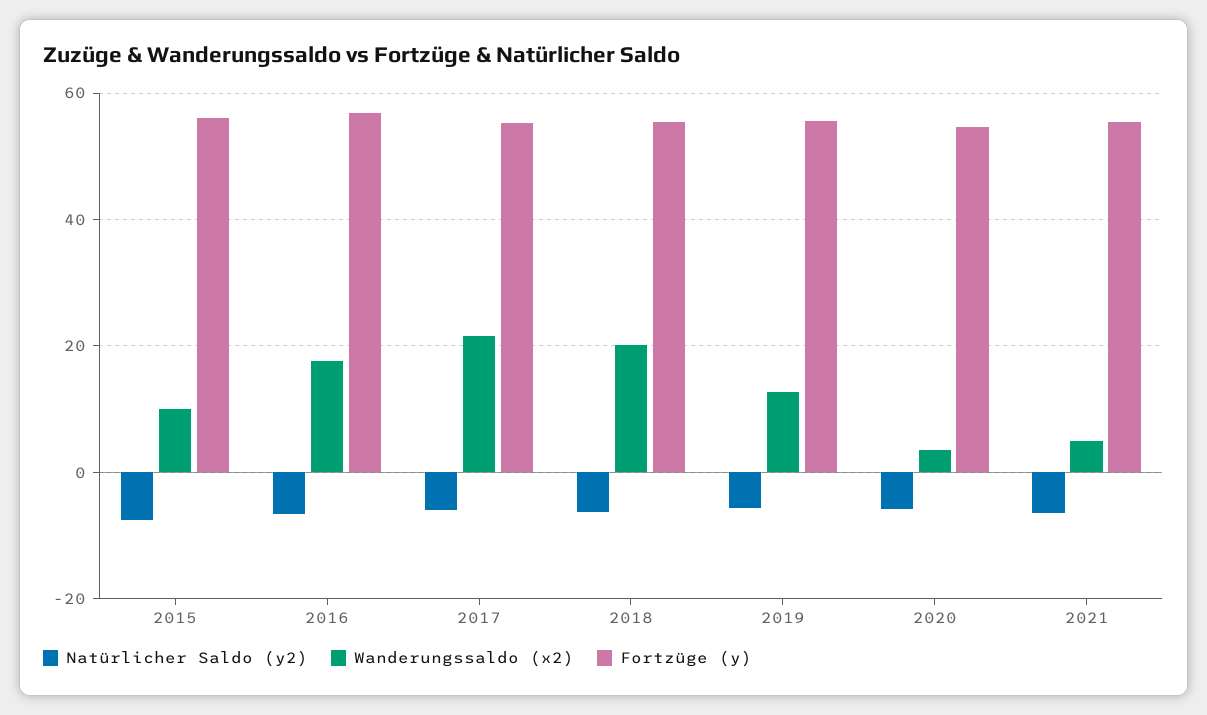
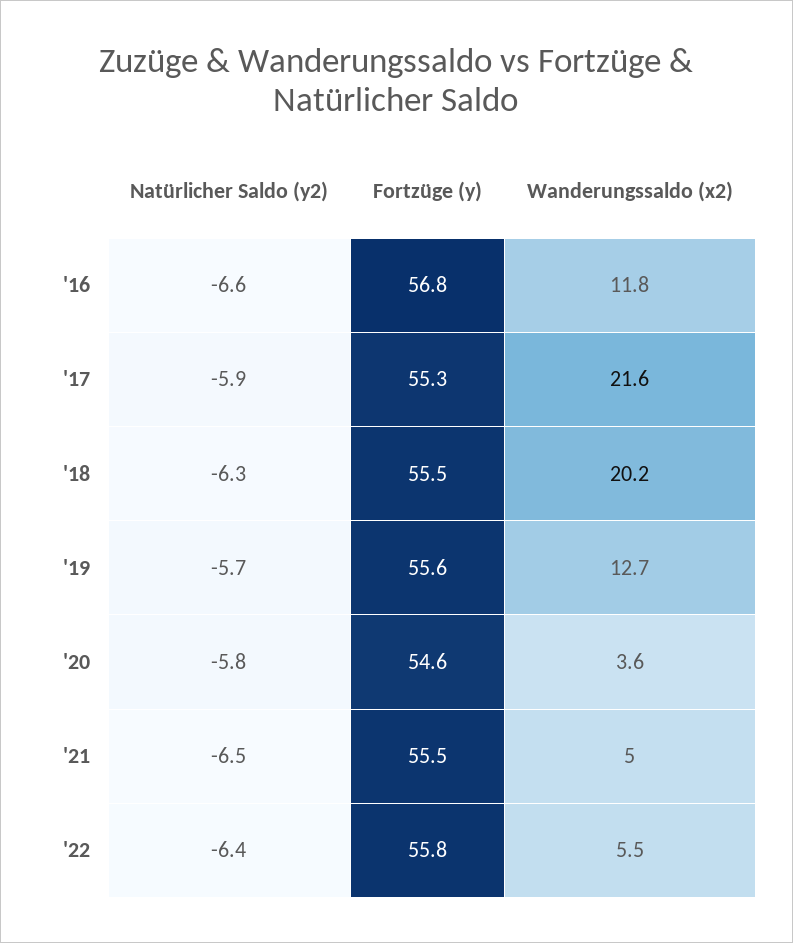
Natürlicher Saldo (y2), 2015: -8 -> none
Wanderungssaldo (x2), 2015: 10 -> none
Fortzüge (y), 2015: 56 -> none
Wanderungssaldo (x2), 2016: 18 -> 11.8
Natürlicher Saldo (y2), '22: none -> -6.4
Fortzüge (y), '22: none -> 55.8
Wanderungssaldo (x2), '22: none -> 5.5

